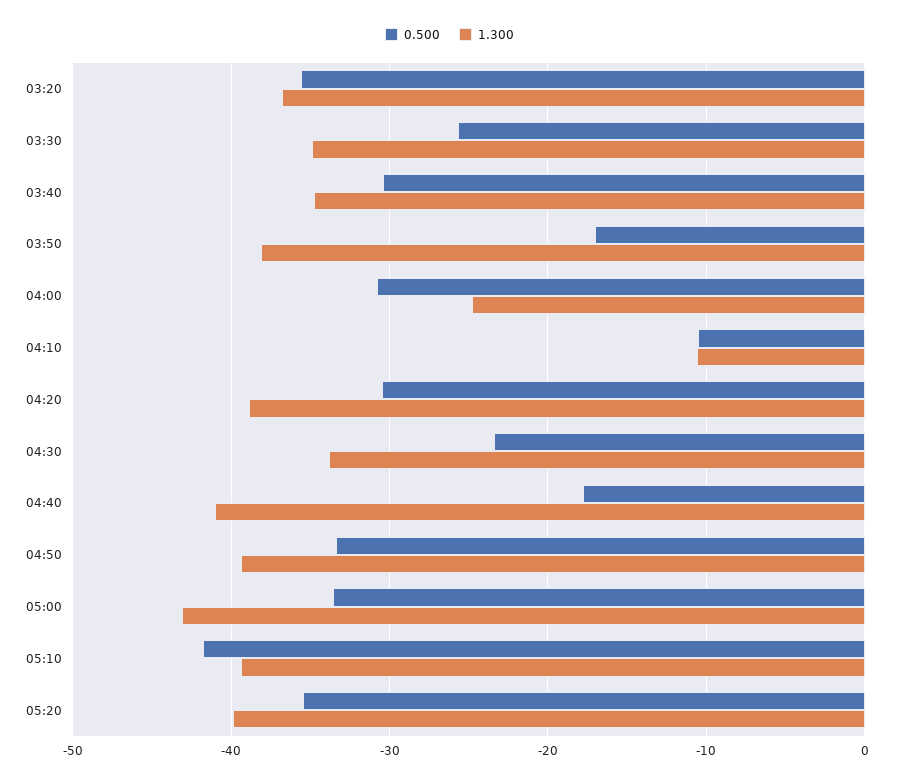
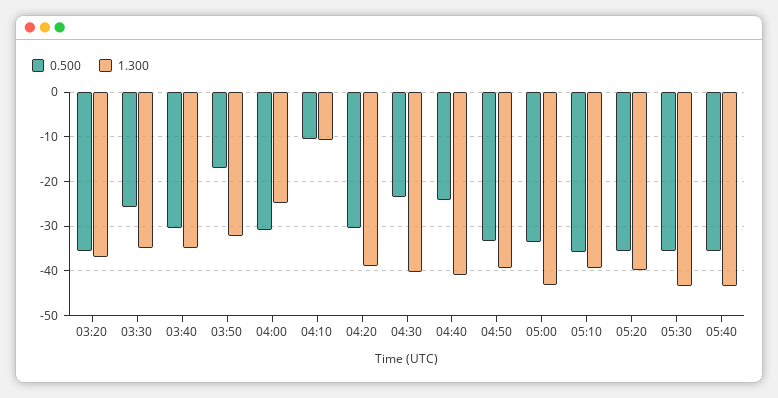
1.300, 03:50: -38 -> -32
1.300, 04:30: -34 -> -40
0.500, 04:40: -18 -> -24
0.500, 05:10: -42 -> -36
0.500, 05:30: none -> -36
1.300, 05:30: none -> -44
0.500, 05:40: none -> -36
1.300, 05:40: none -> -44

